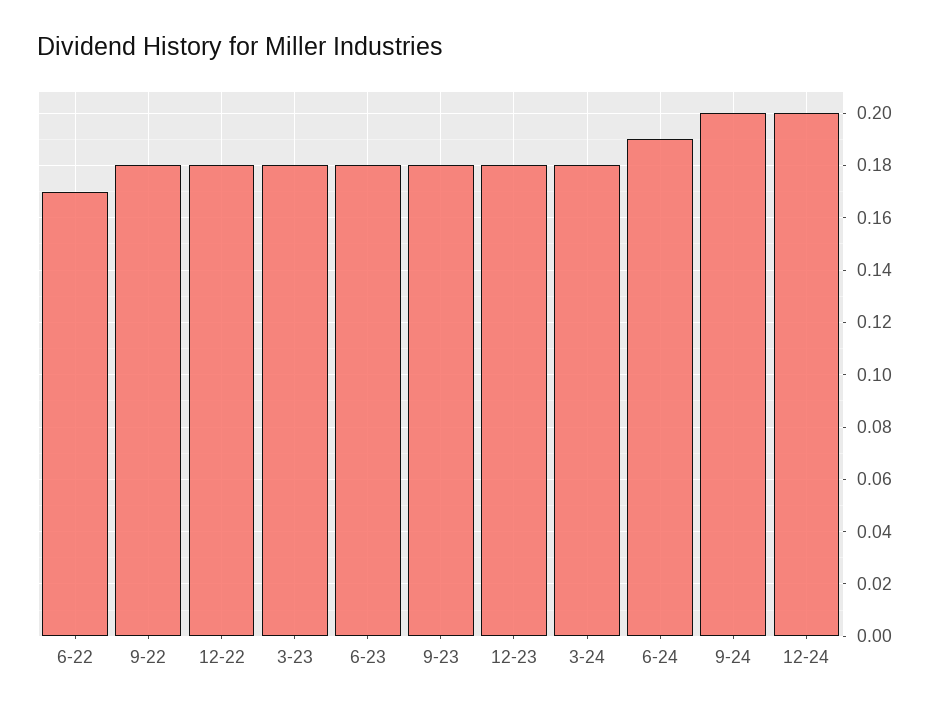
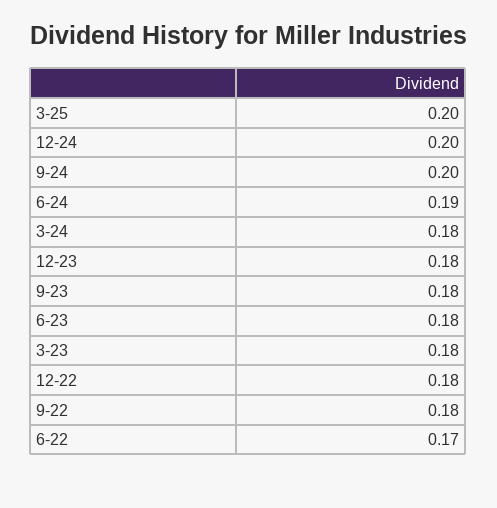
3-25: none -> 0.2

